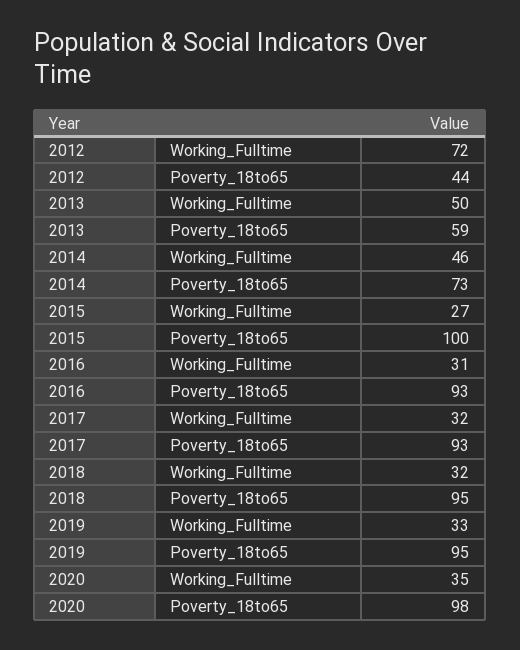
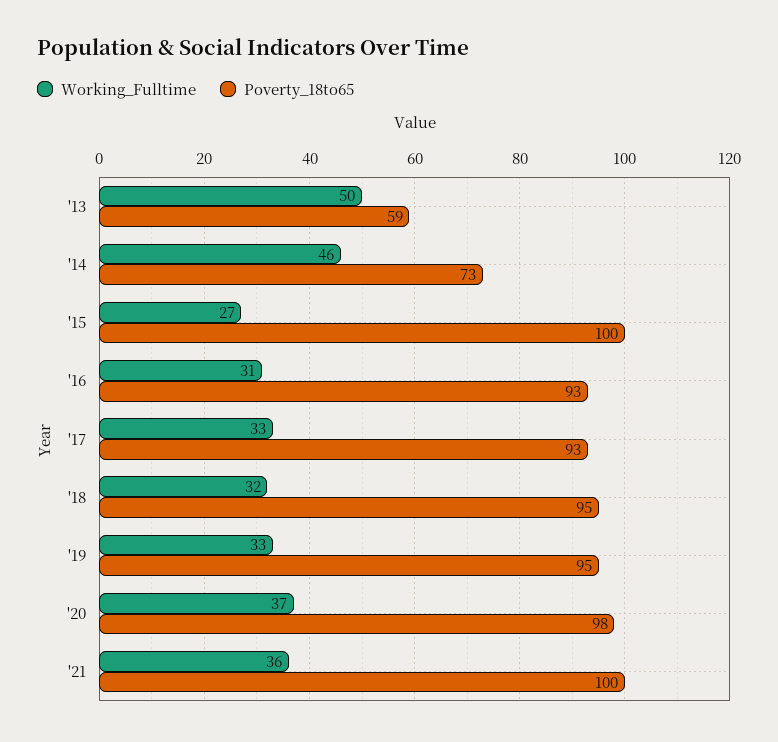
Working_Fulltime, 2012: 72 -> none
Poverty_18to65, 2012: 44 -> none
Working_Fulltime, 2017: 32 -> 33
Working_Fulltime, 2020: 35 -> 37
Working_Fulltime, '21: none -> 36
Poverty_18to65, '21: none -> 100

